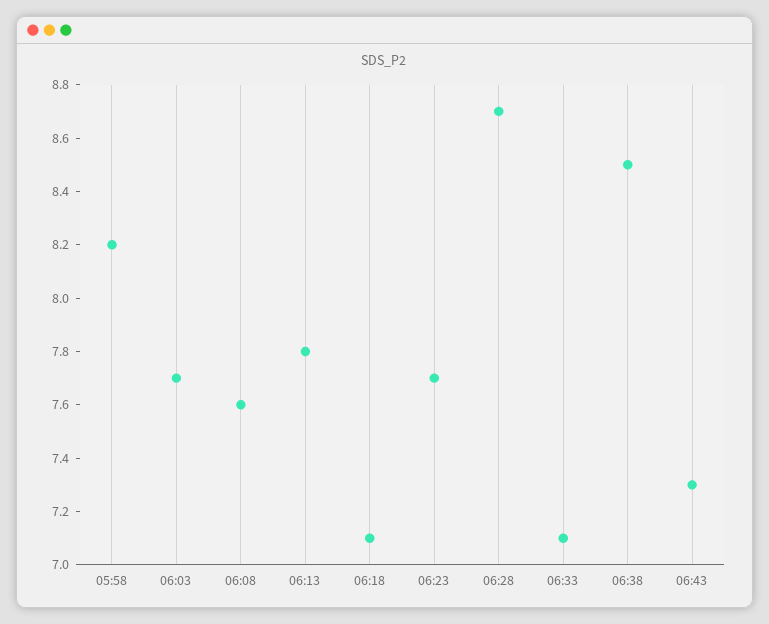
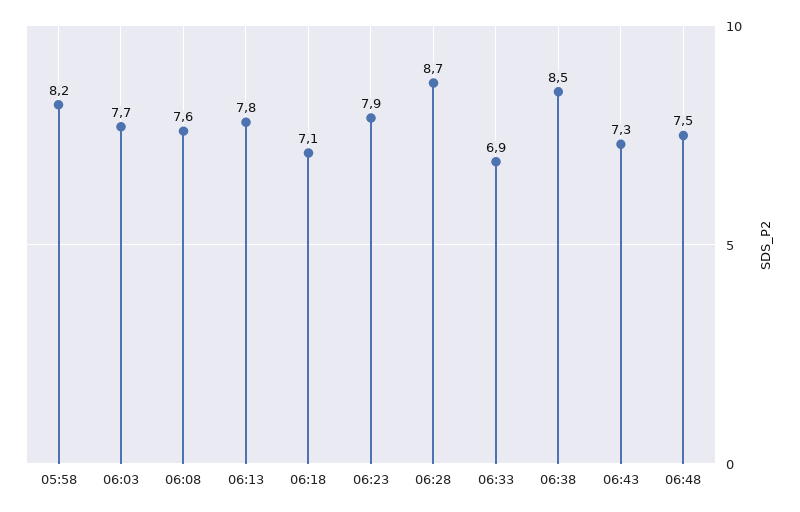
06:23: 7.7 -> 7.9
06:33: 7.1 -> 6.9
06:48: none -> 7.5

